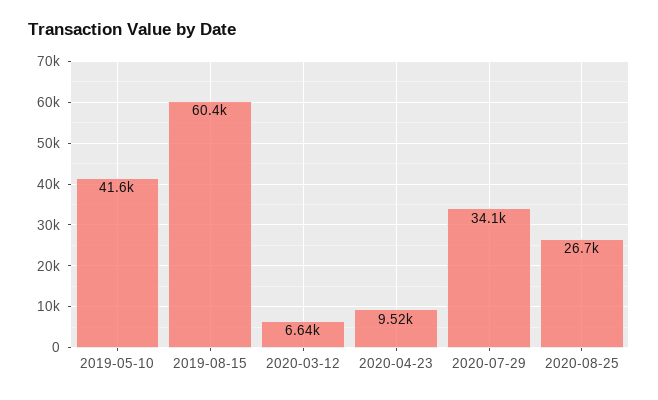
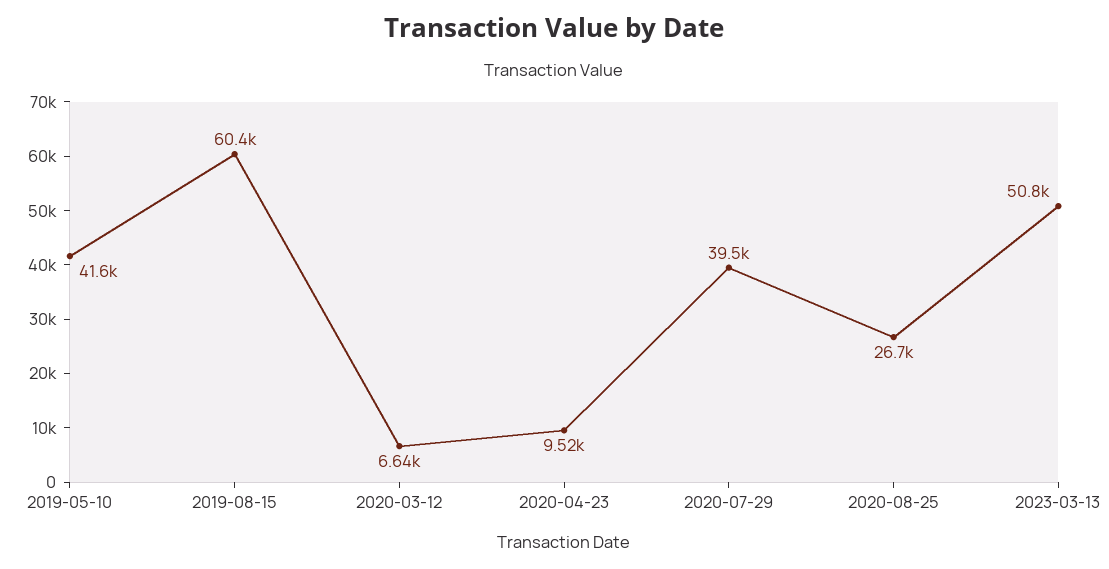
2020-07-29: 34100 -> 39500
2023-03-13: none -> 50800

